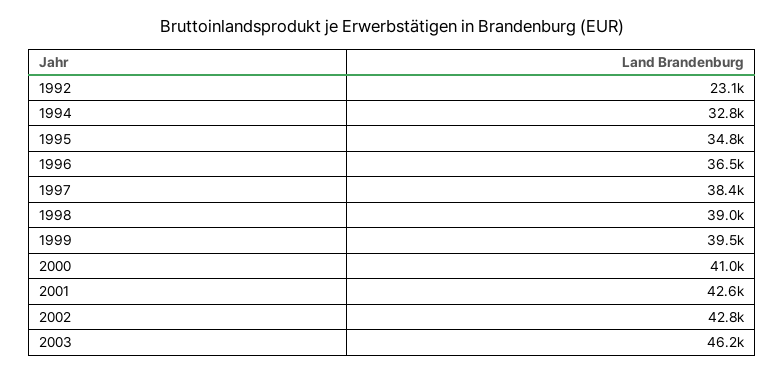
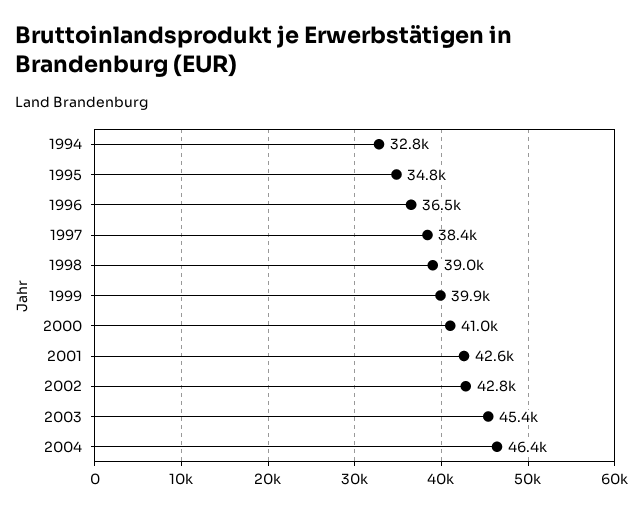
1992: 23100 -> none
1999: 39500 -> 39900
2003: 46200 -> 45400
2004: none -> 46400

